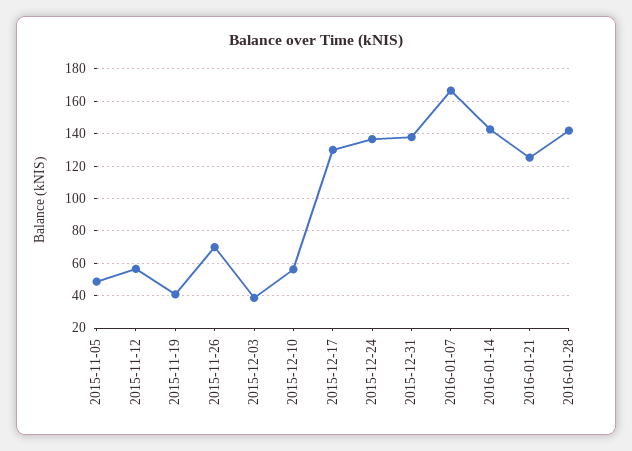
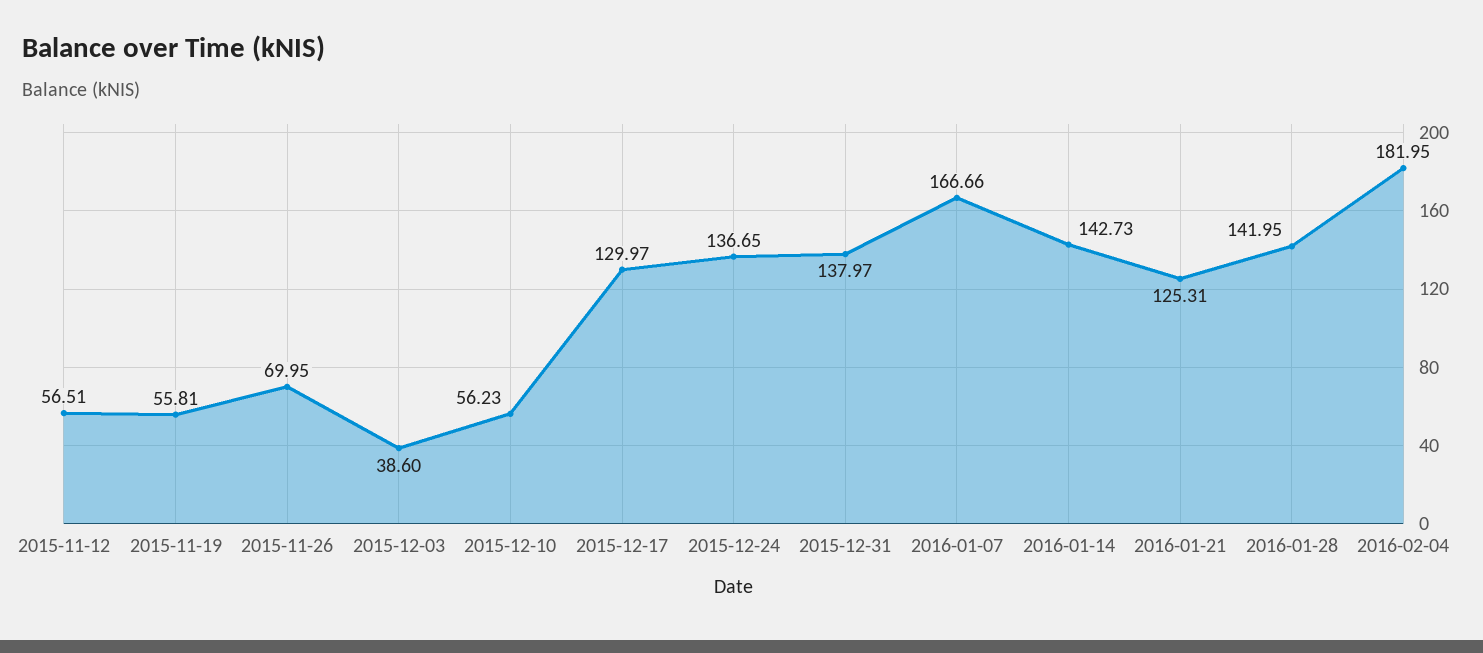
2015-11-05: 50 -> none
2015-11-19: 40 -> 55.81
2016-02-04: none -> 181.95

